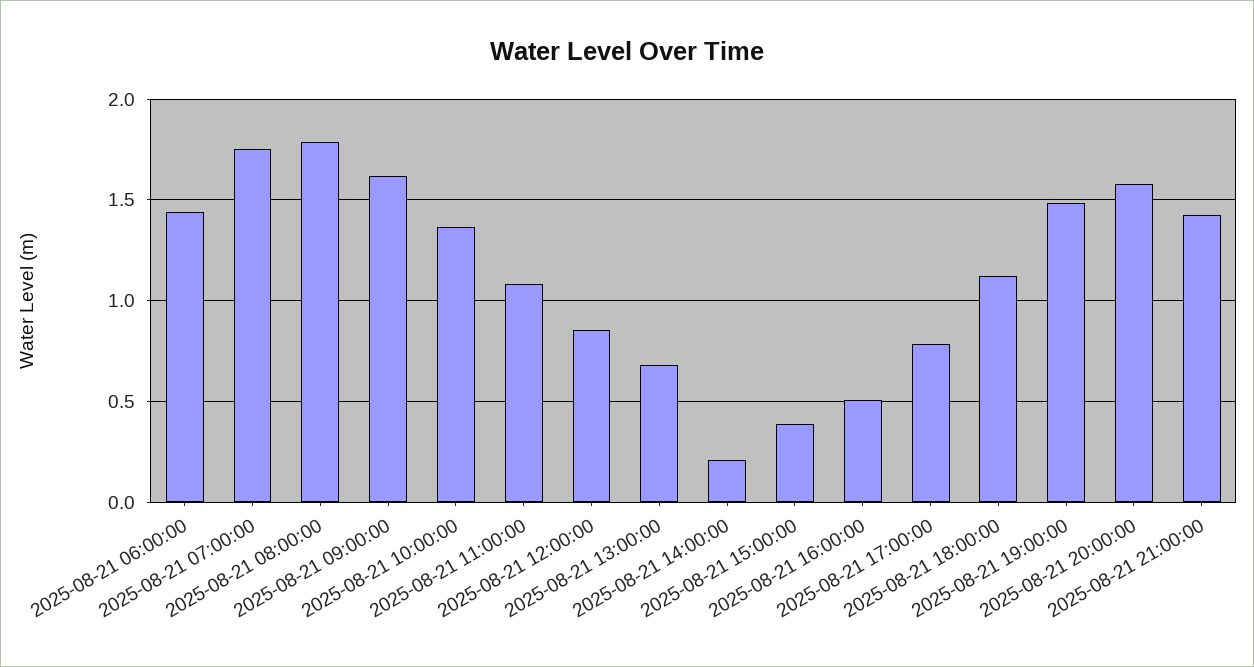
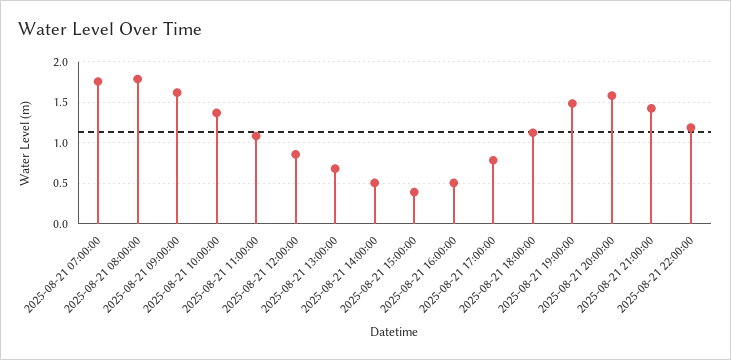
2025-08-21 06:00:00: 1.45 -> none
2025-08-21 14:00:00: 0.2 -> 0.5
2025-08-21 22:00:00: none -> 1.2

